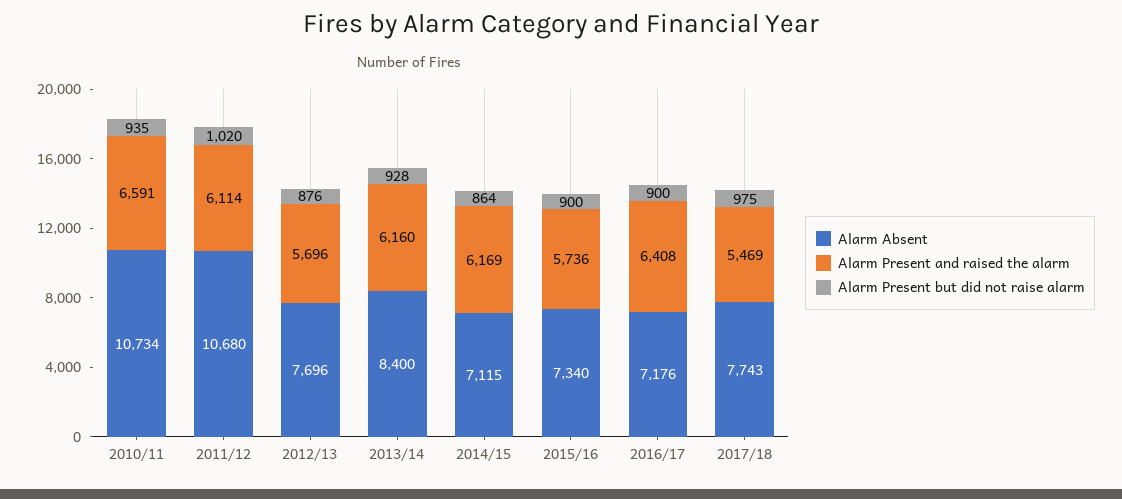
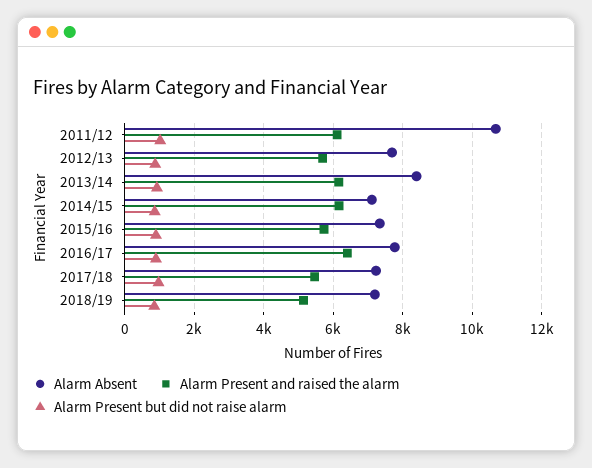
Alarm Absent, 2010/11: 10734 -> none
Alarm Present and raised the alarm, 2010/11: 6591 -> none
Alarm Present but did not raise alarm, 2010/11: 935 -> none
Alarm Absent, 2016/17: 7176 -> 7800
Alarm Absent, 2017/18: 7743 -> 7200
Alarm Absent, 2018/19: none -> 7200
Alarm Present and raised the alarm, 2018/19: none -> 5200
Alarm Present but did not raise alarm, 2018/19: none -> 800

